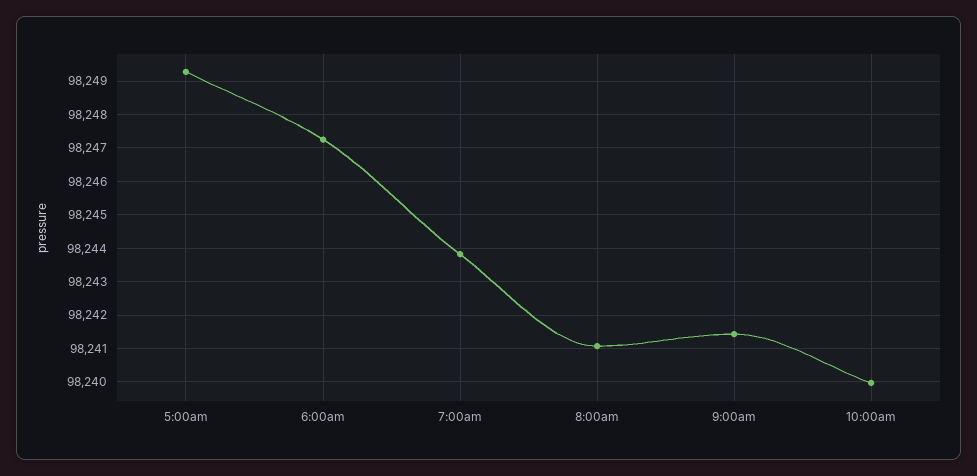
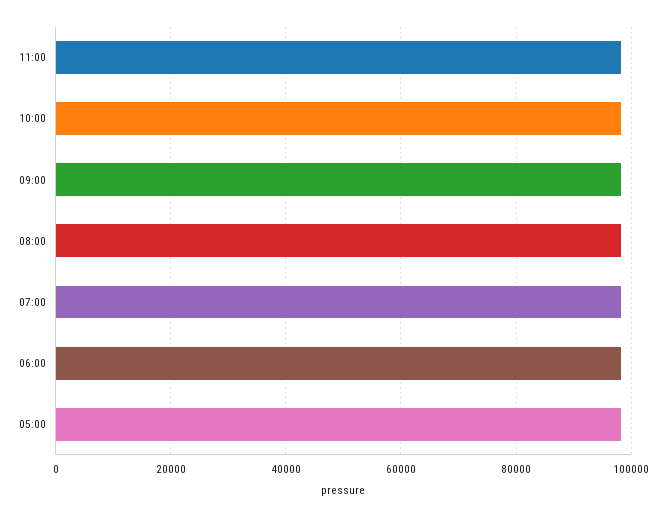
11:00: none -> 98000

